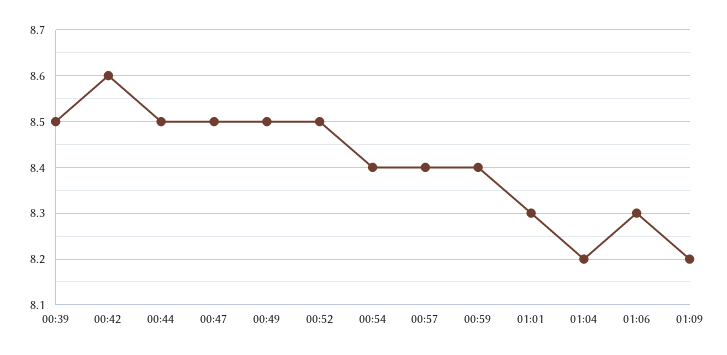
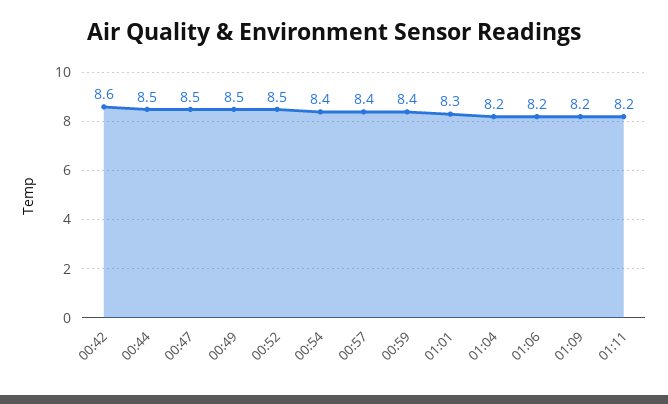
00:39: 8.5 -> none
01:06: 8.3 -> 8.2
01:11: none -> 8.2

